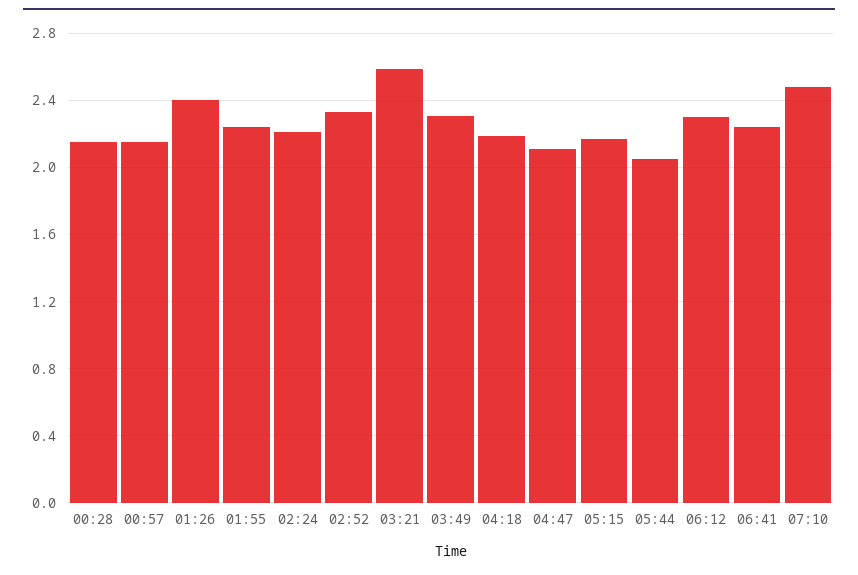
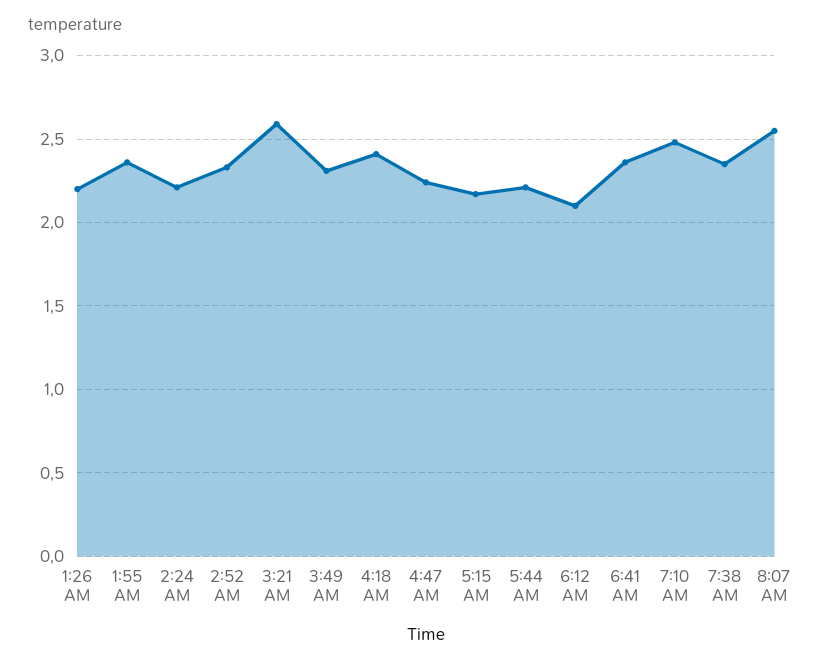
00:28: 2.15 -> none
00:57: 2.15 -> none
01:26: 2.4 -> 2.2
01:55: 2.25 -> 2.35
04:18: 2.2 -> 2.4
04:47: 2.1 -> 2.25
05:44: 2.05 -> 2.2
06:12: 2.3 -> 2.1
06:41: 2.25 -> 2.35
7:38 AM: none -> 2.35
8:07 AM: none -> 2.55

